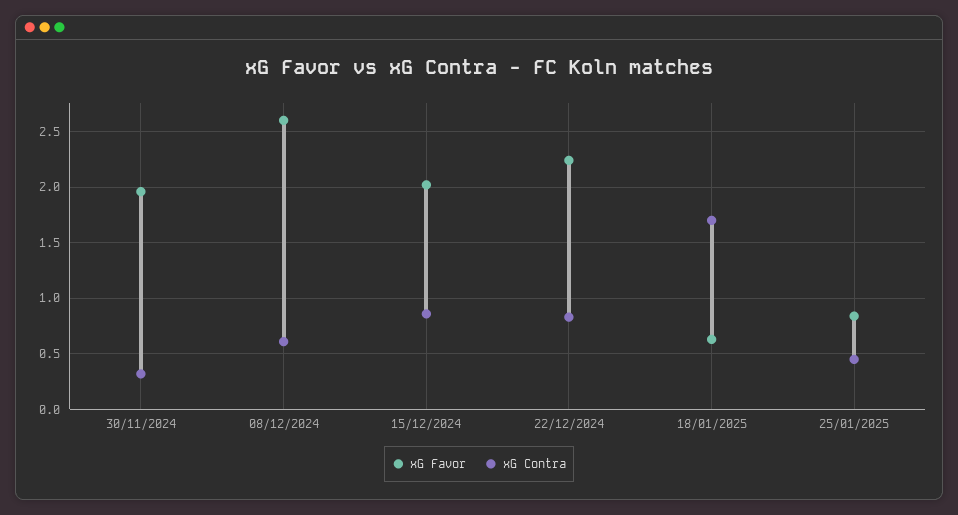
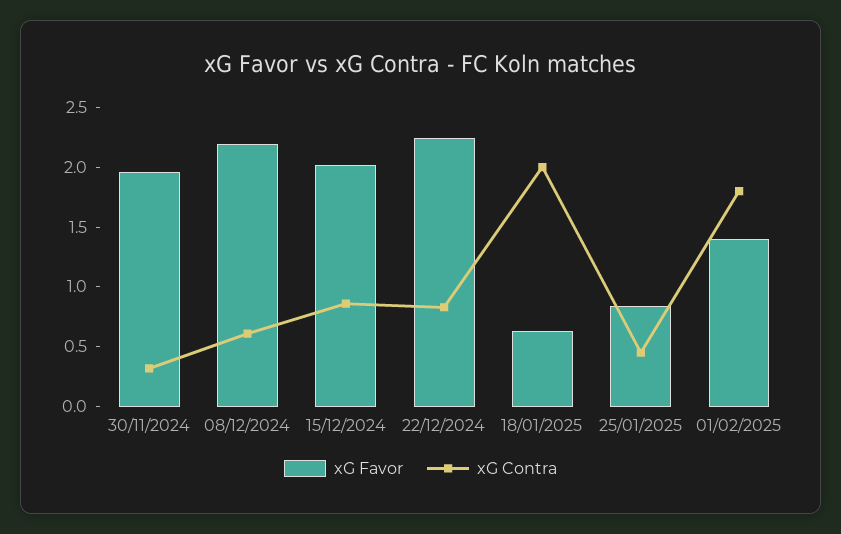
xG Favor, 08/12/2024: 2.6 -> 2.2
xG Contra, 18/01/2025: 1.7 -> 2
xG Favor, 01/02/2025: none -> 1.4
xG Contra, 01/02/2025: none -> 1.8

